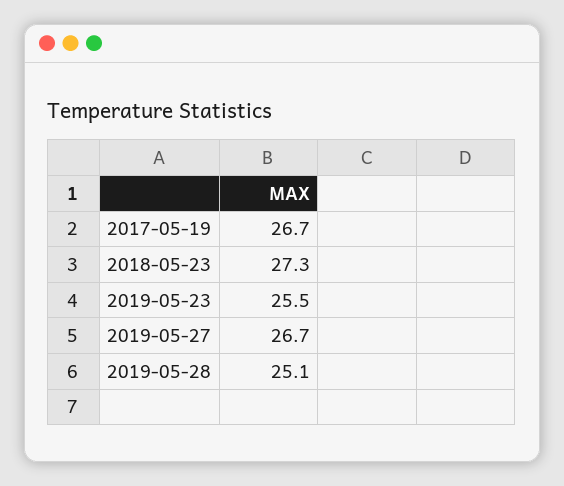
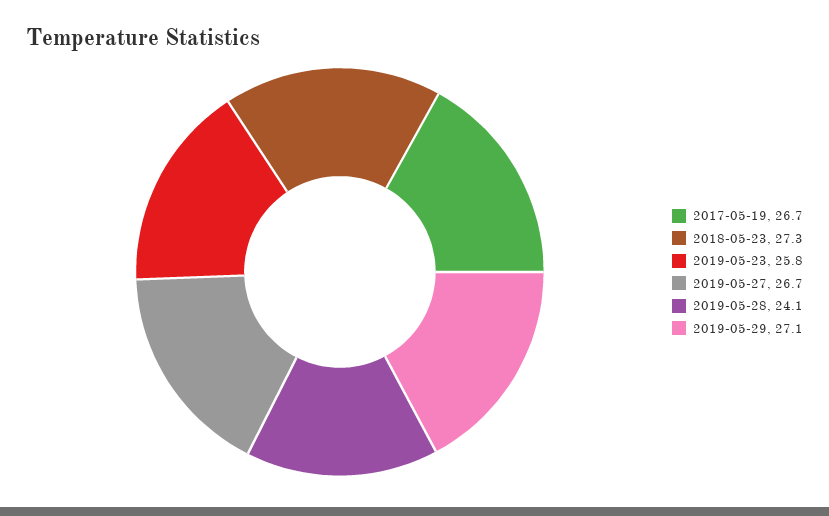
2019-05-23: 25.5 -> 25.8
2019-05-28: 25.1 -> 24.1
2019-05-29: none -> 27.1

